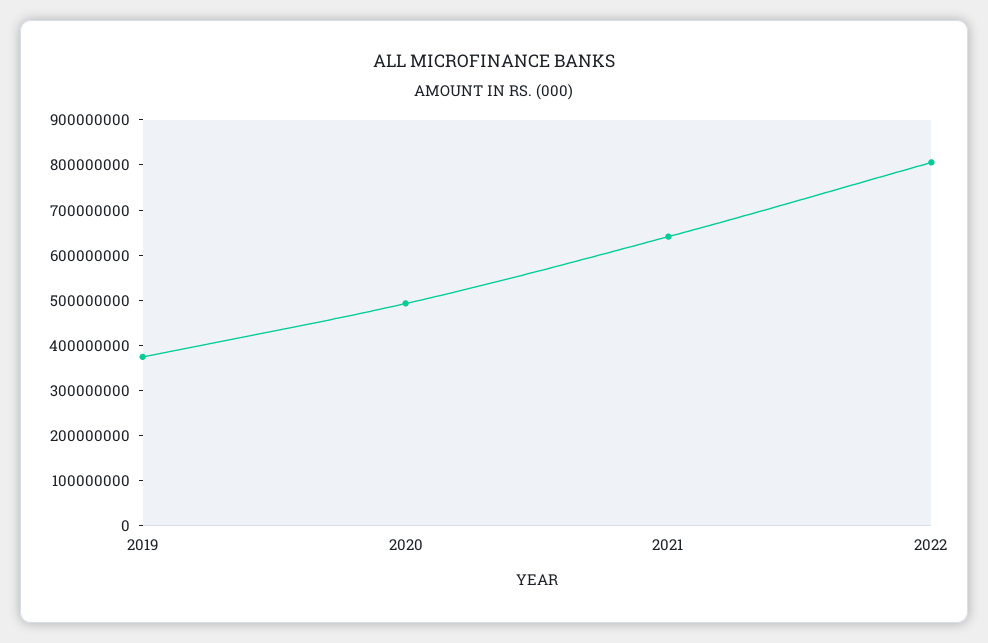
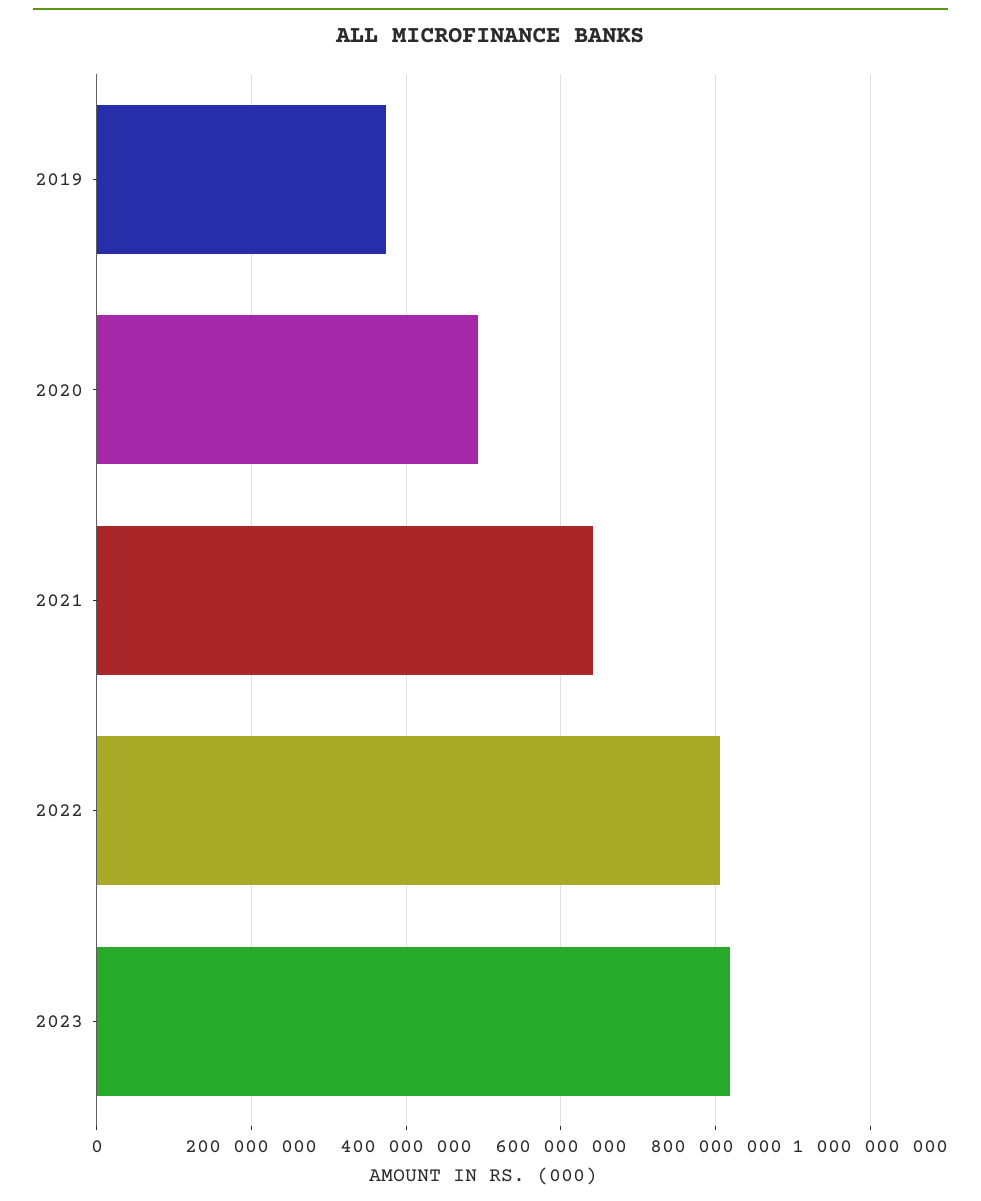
2023: none -> 820000000

